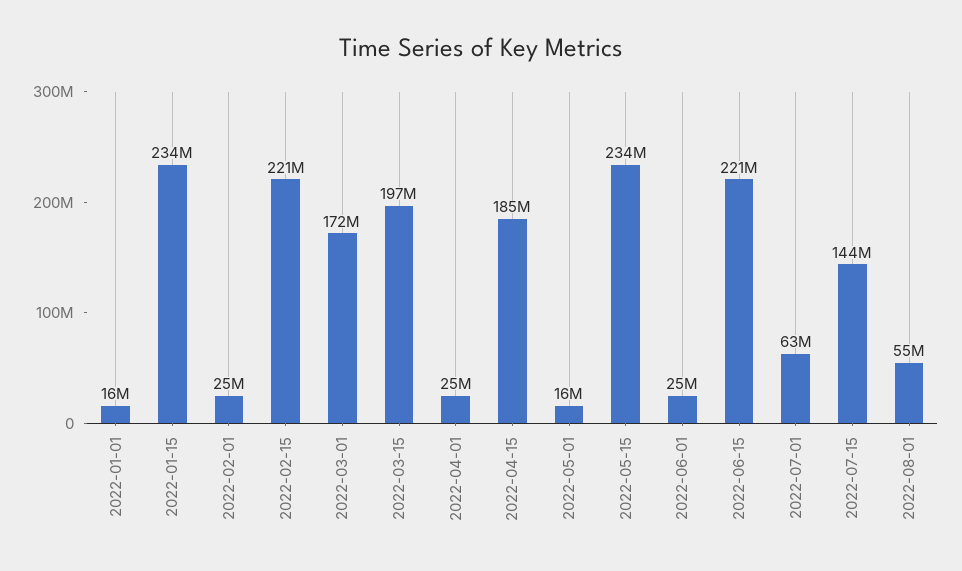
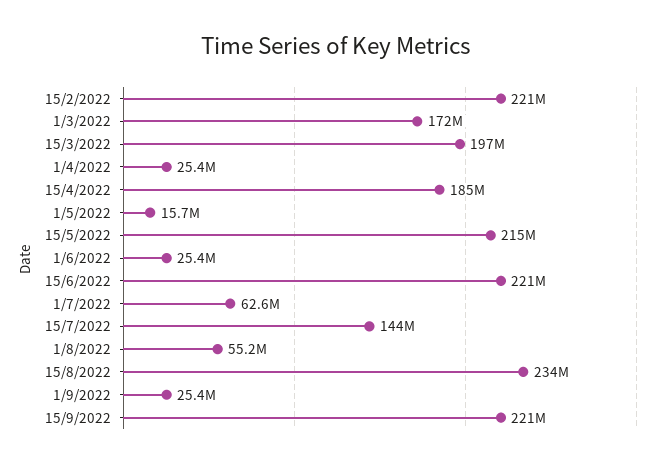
2022-01-01: 16000000 -> none
2022-01-15: 234000000 -> none
2022-02-01: 25000000 -> none
2022-05-15: 234000000 -> 215000000
15/8/2022: none -> 234000000
1/9/2022: none -> 25400000
15/9/2022: none -> 221000000

